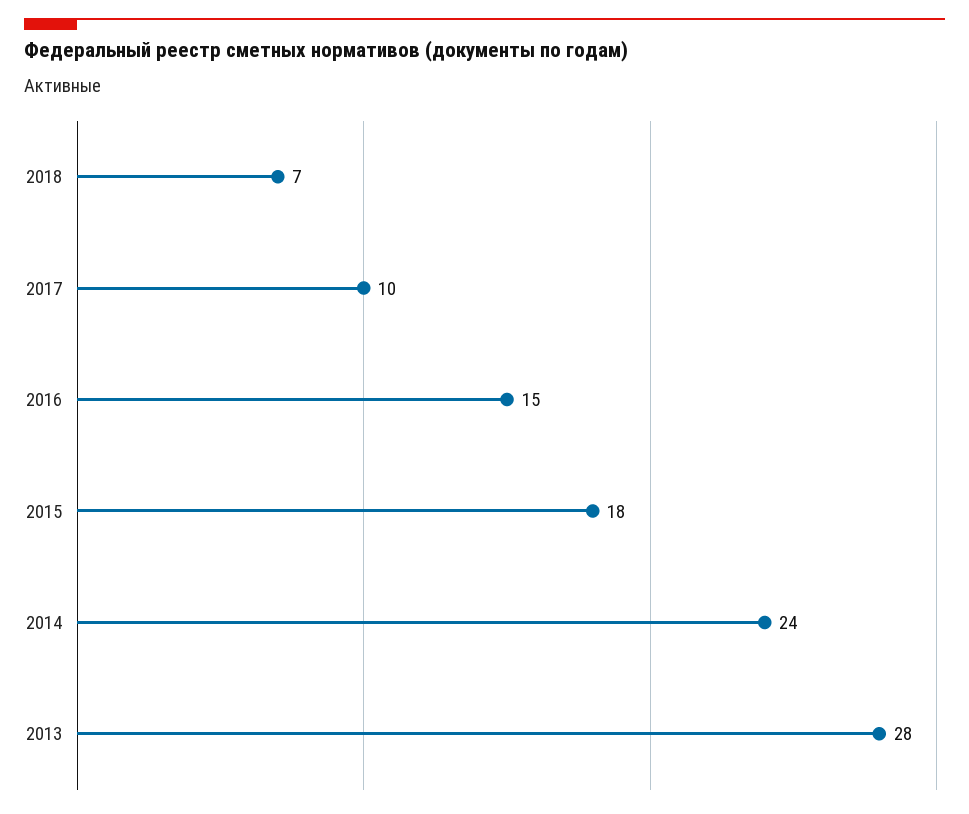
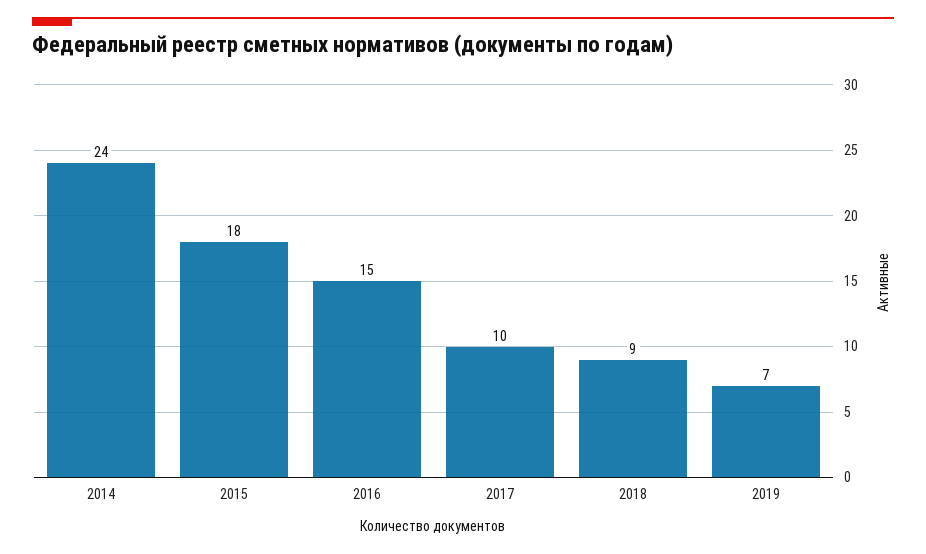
2018: 7 -> 9
2013: 28 -> none
2019: none -> 7

